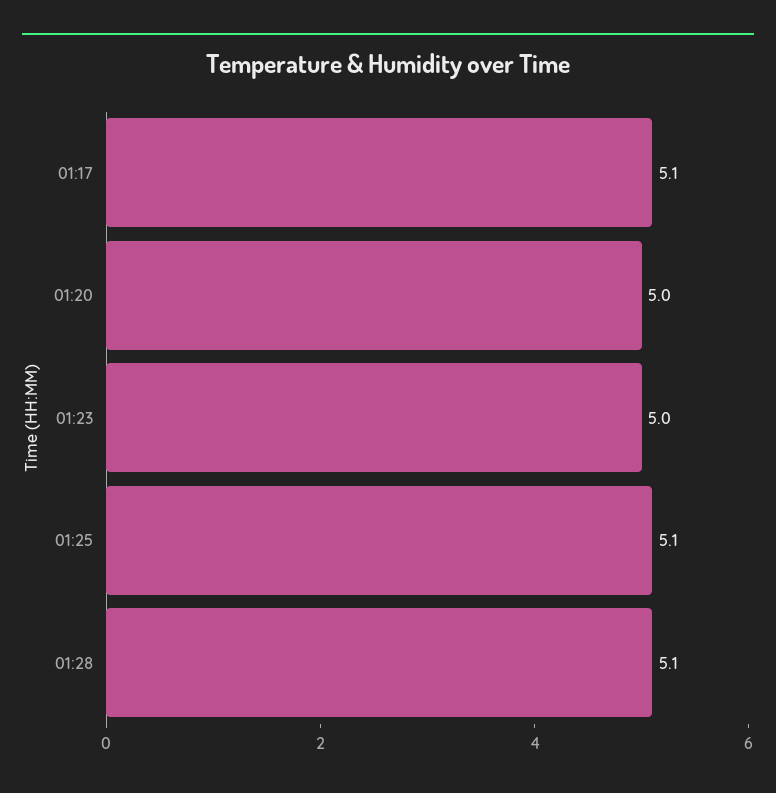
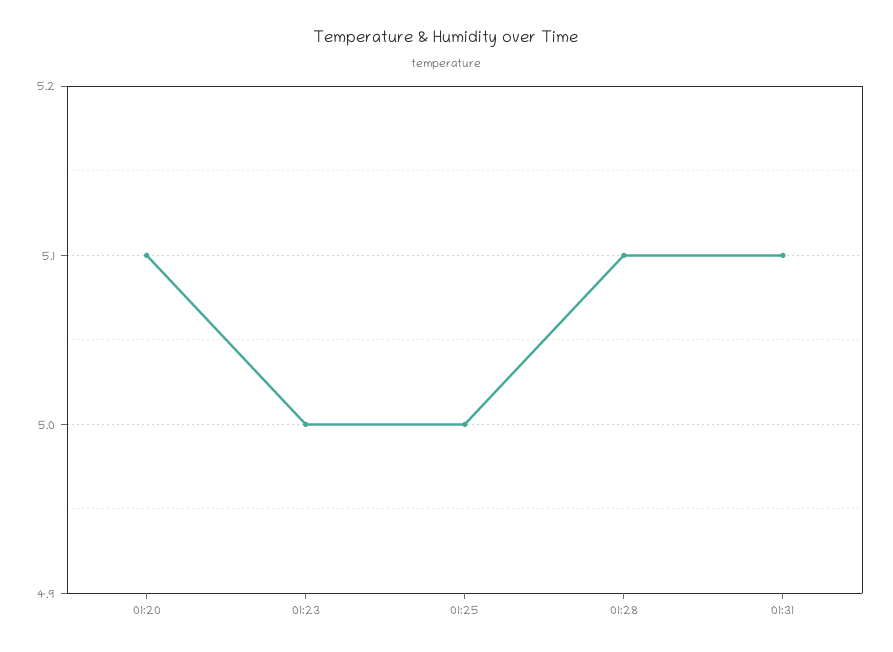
01:17: 5.1 -> none
01:20: 5 -> 5.1
01:25: 5.1 -> 5
01:31: none -> 5.1

